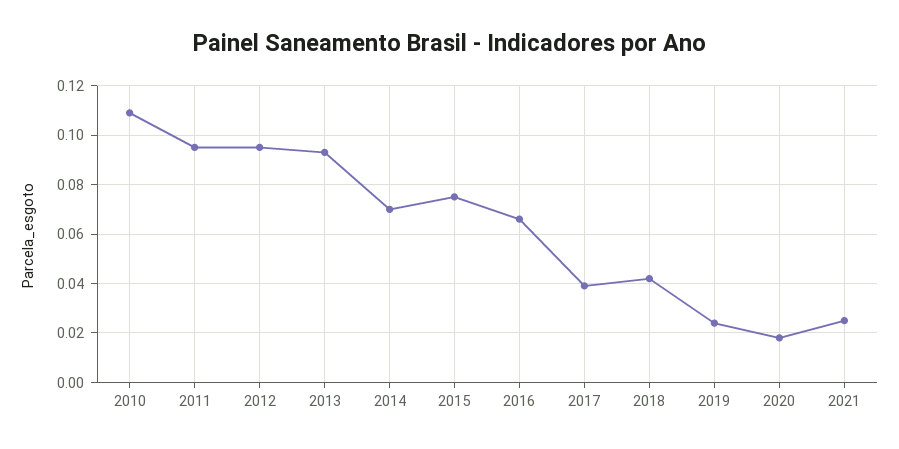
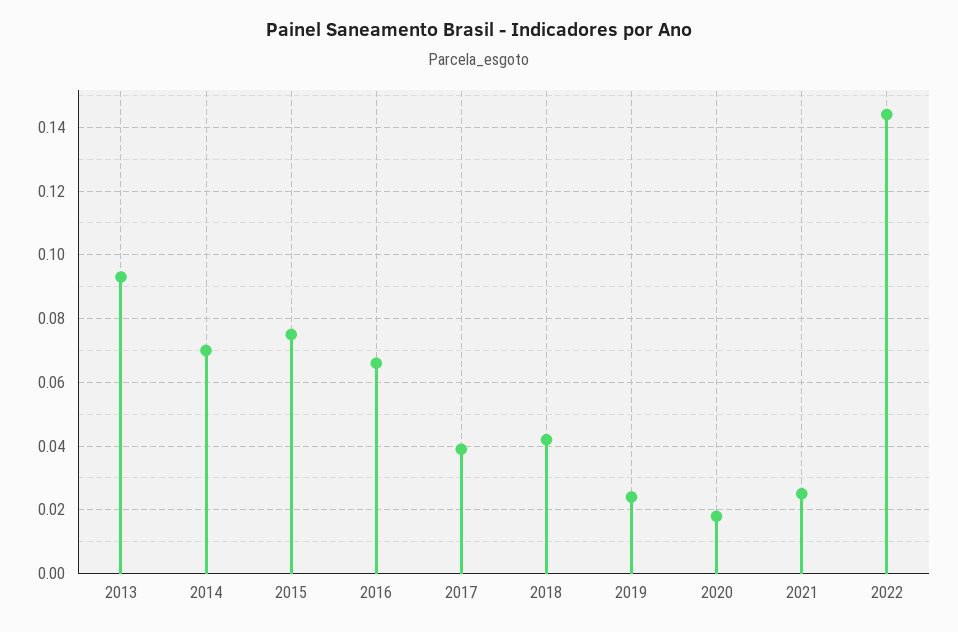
2010: 0.11 -> none
2011: 0.095 -> none
2012: 0.095 -> none
2022: none -> 0.145

